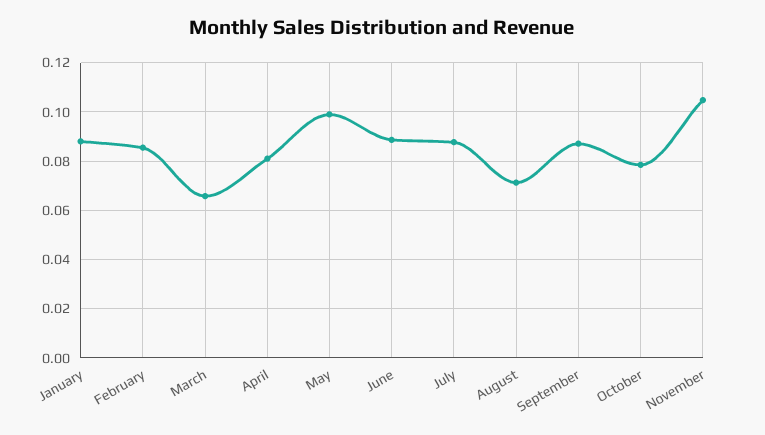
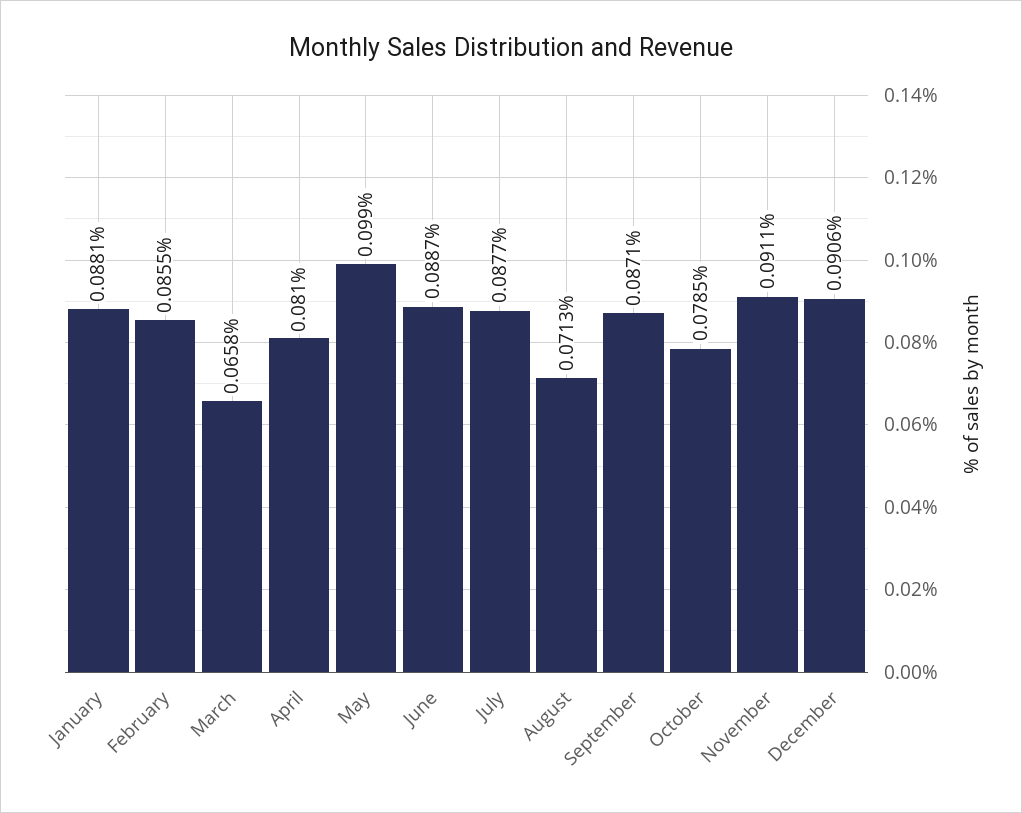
November: 0.105 -> 0.0911
December: none -> 0.0906

